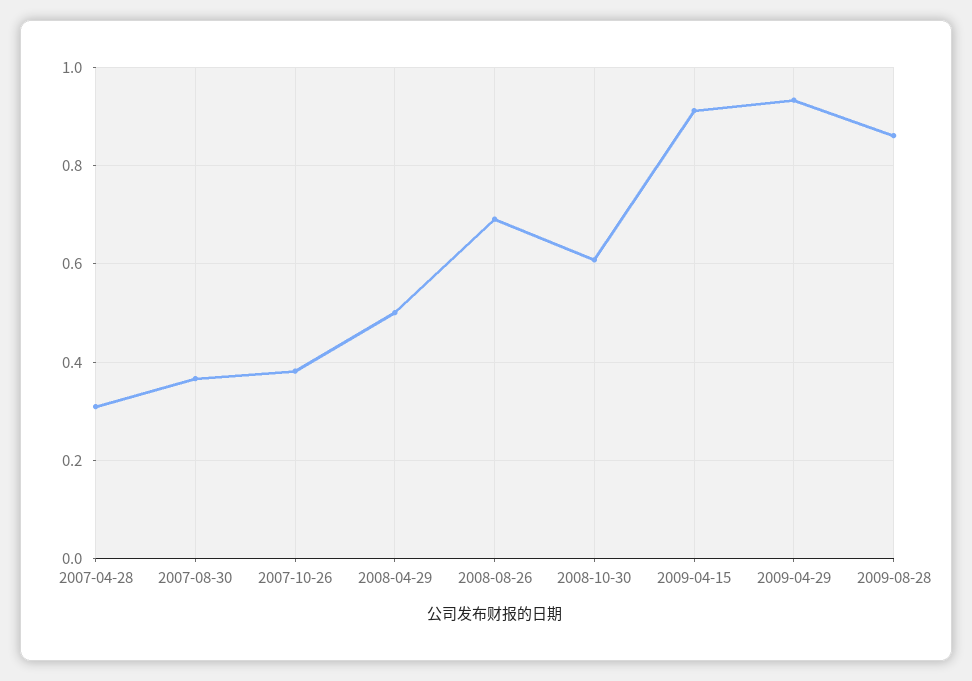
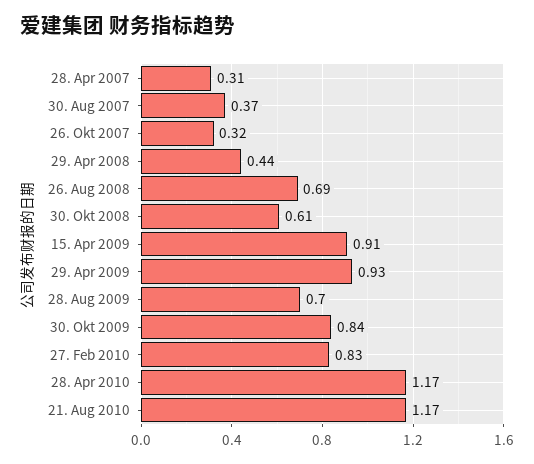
2007-10-26: 0.38 -> 0.32
2008-04-29: 0.5 -> 0.44
2009-08-28: 0.86 -> 0.7
30. Okt 2009: none -> 0.84
27. Feb 2010: none -> 0.83
28. Apr 2010: none -> 1.17
21. Aug 2010: none -> 1.17

